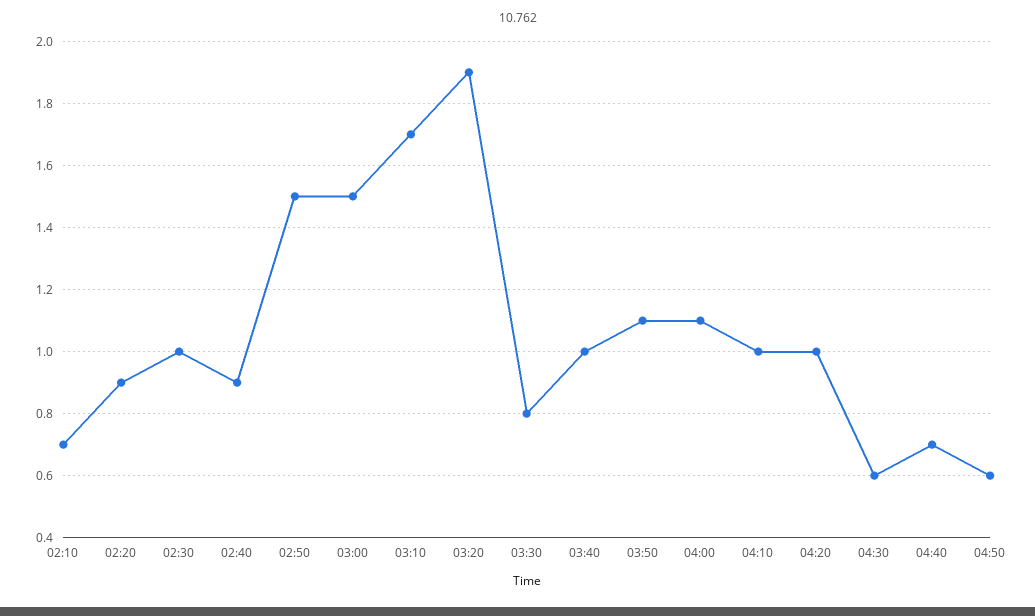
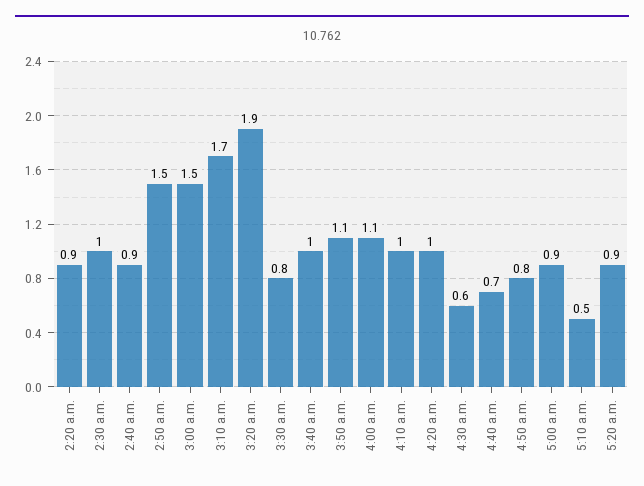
02:10: 0.7 -> none
04:50: 0.6 -> 0.8
5:00 a.m.: none -> 0.9
5:10 a.m.: none -> 0.5
5:20 a.m.: none -> 0.9

